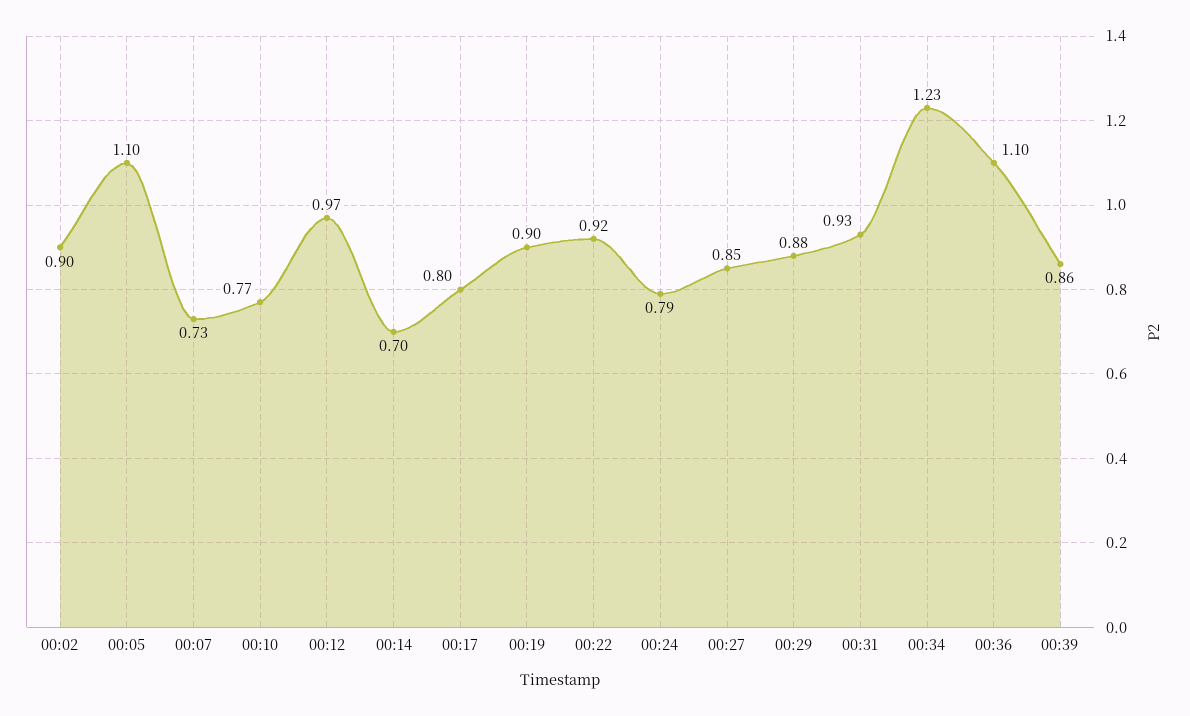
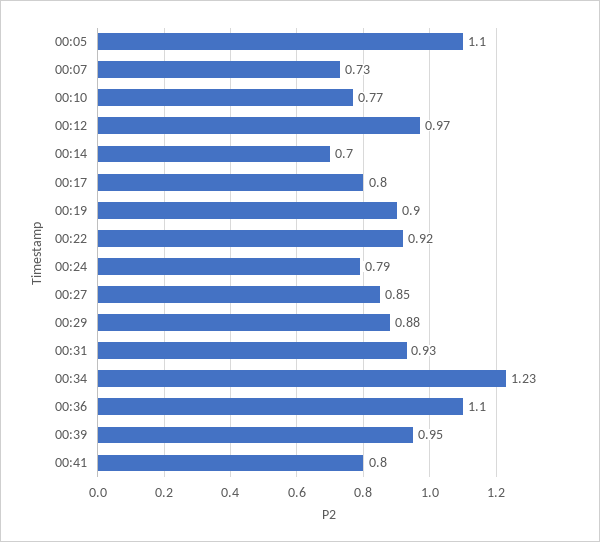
00:02: 0.9 -> none
00:39: 0.86 -> 0.95
00:41: none -> 0.8

